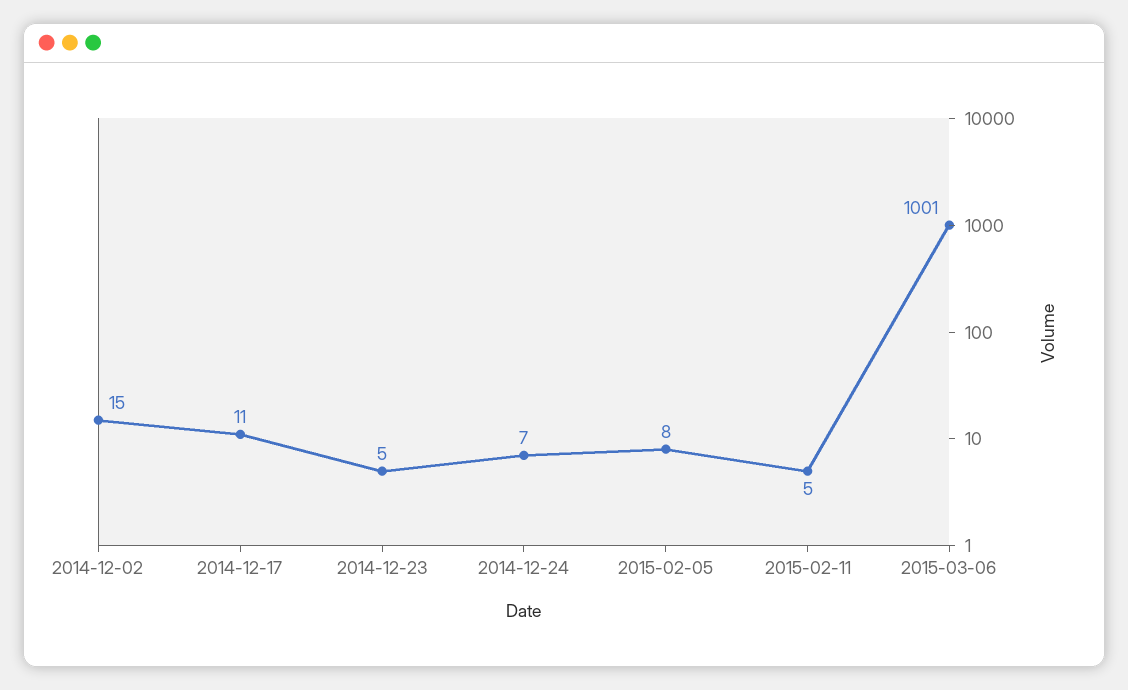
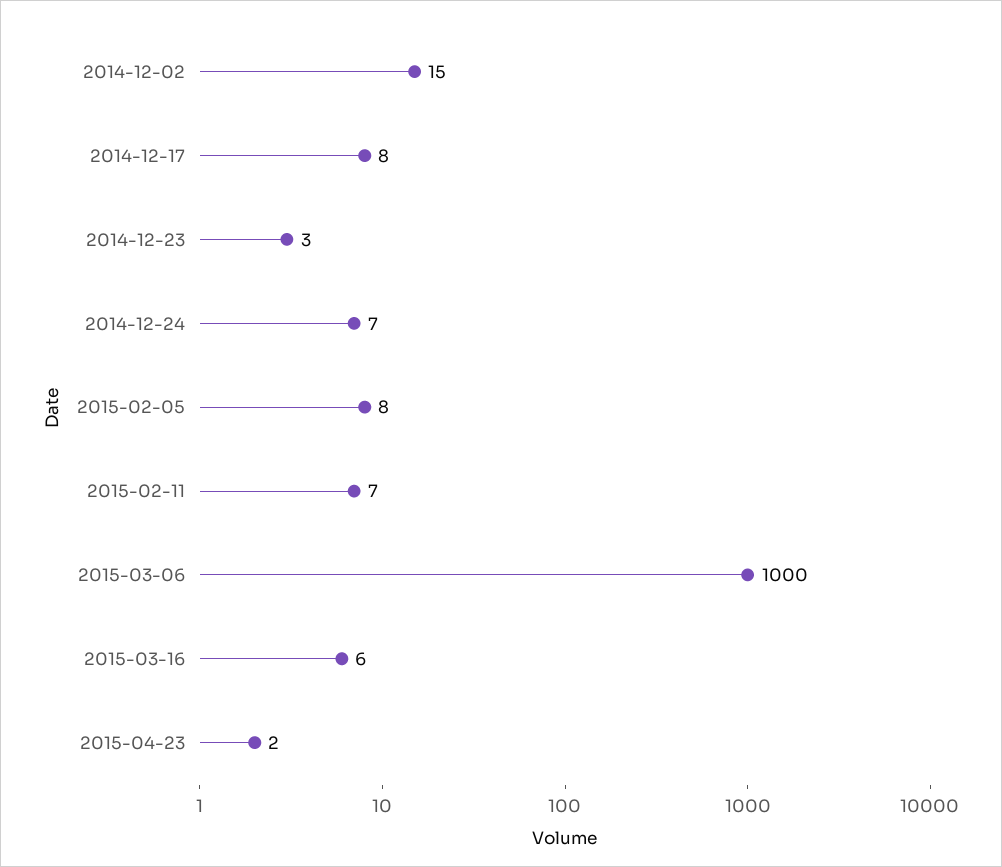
2014-12-17: 11 -> 8
2014-12-23: 5 -> 3
2015-02-11: 5 -> 7
2015-03-06: 1001 -> 1000
2015-03-16: none -> 6
2015-04-23: none -> 2

